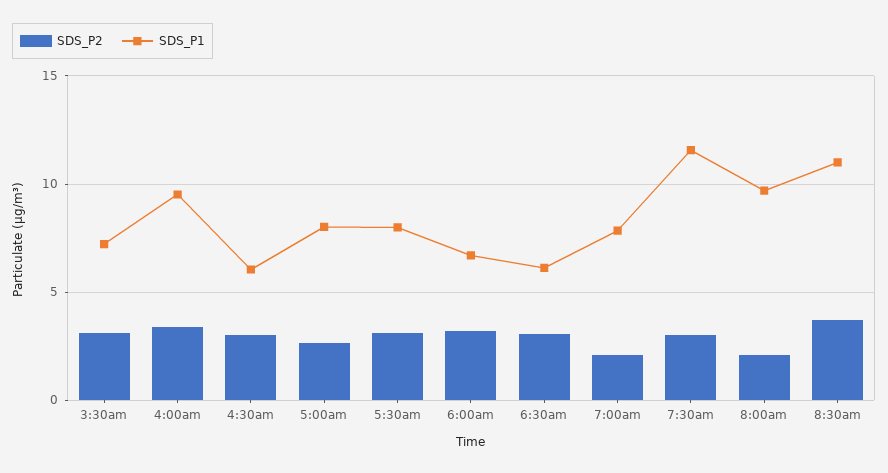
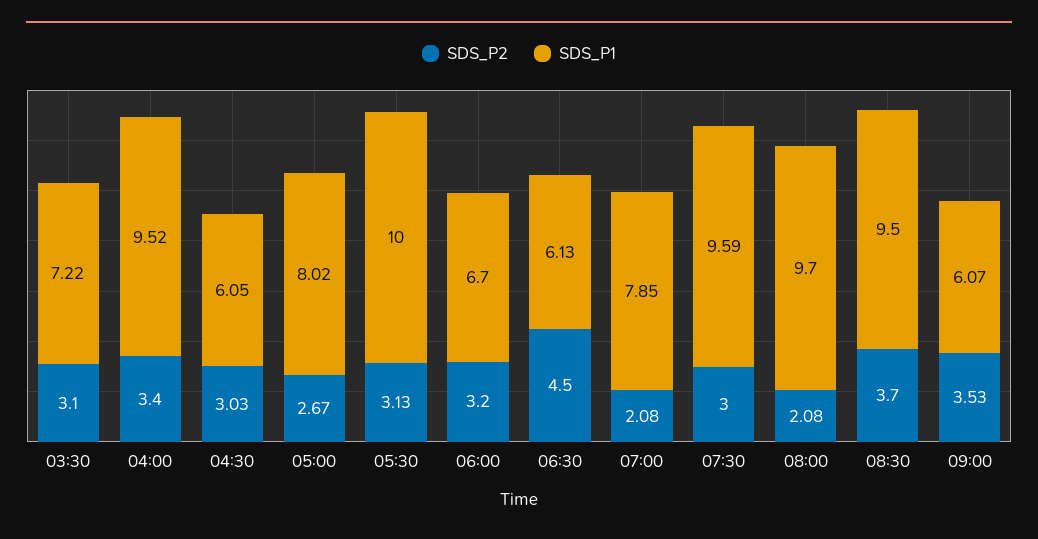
SDS_P1, 5:30am: 8 -> 10
SDS_P2, 6:30am: 3 -> 4.5
SDS_P1, 7:30am: 11.5 -> 9.59
SDS_P1, 8:30am: 11 -> 9.5
SDS_P2, 09:00: none -> 3.53
SDS_P1, 09:00: none -> 6.07

